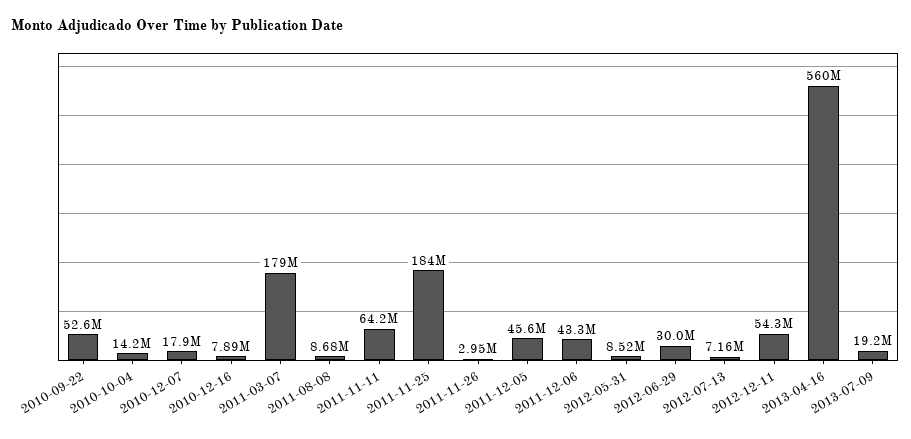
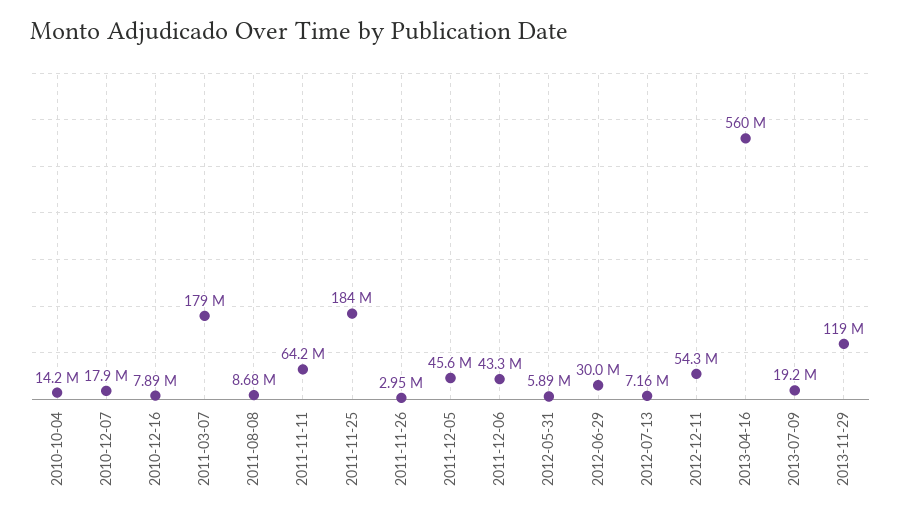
2010-09-22: 52600000 -> none
2012-05-31: 8520000 -> 5890000
2013-11-29: none -> 119000000

